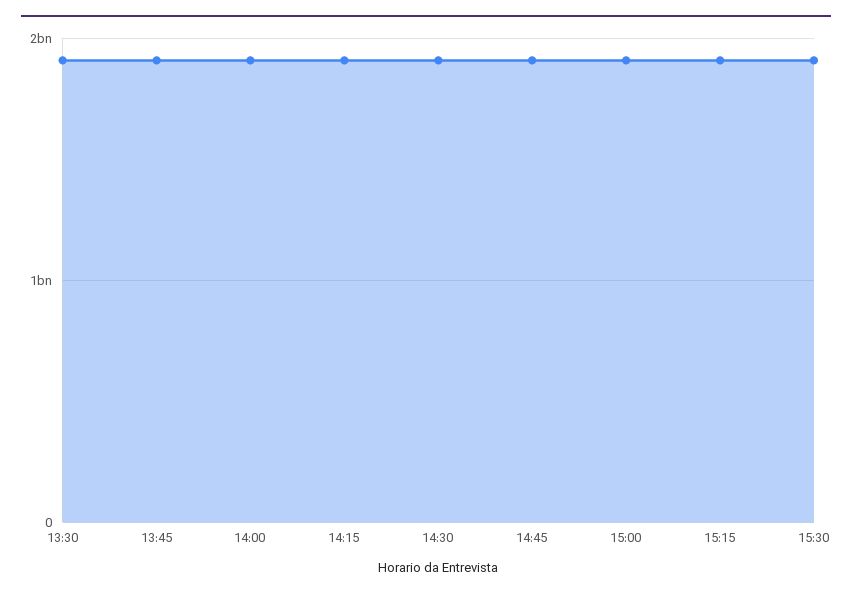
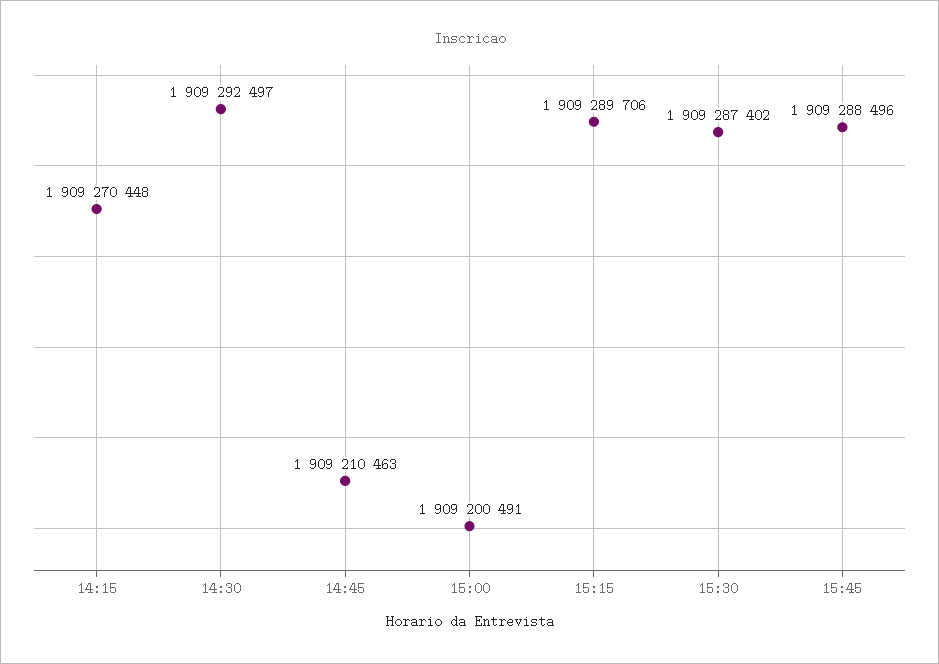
13:30: 1900000000 -> none
13:45: 1900000000 -> none
14:00: 1900000000 -> none
15:45: none -> 1909288496

